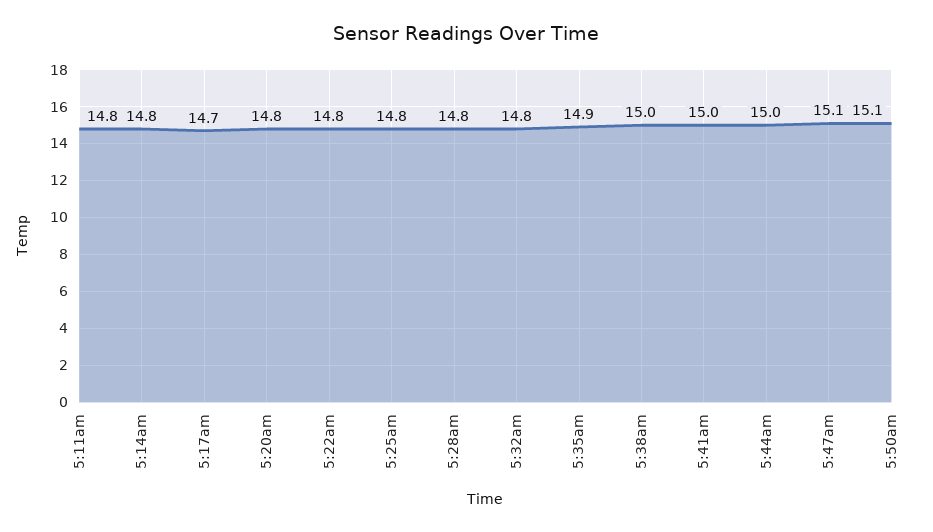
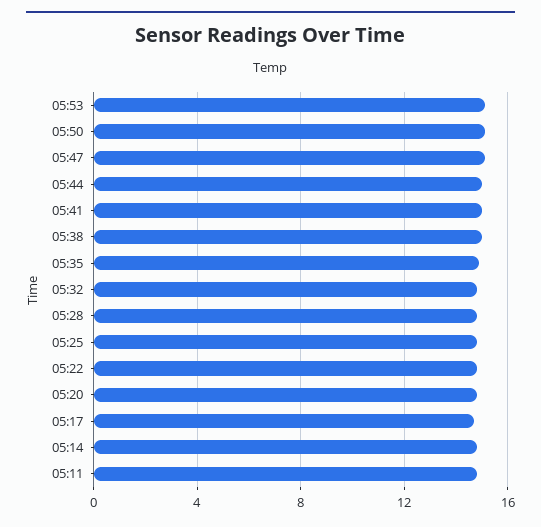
05:53: none -> 15

